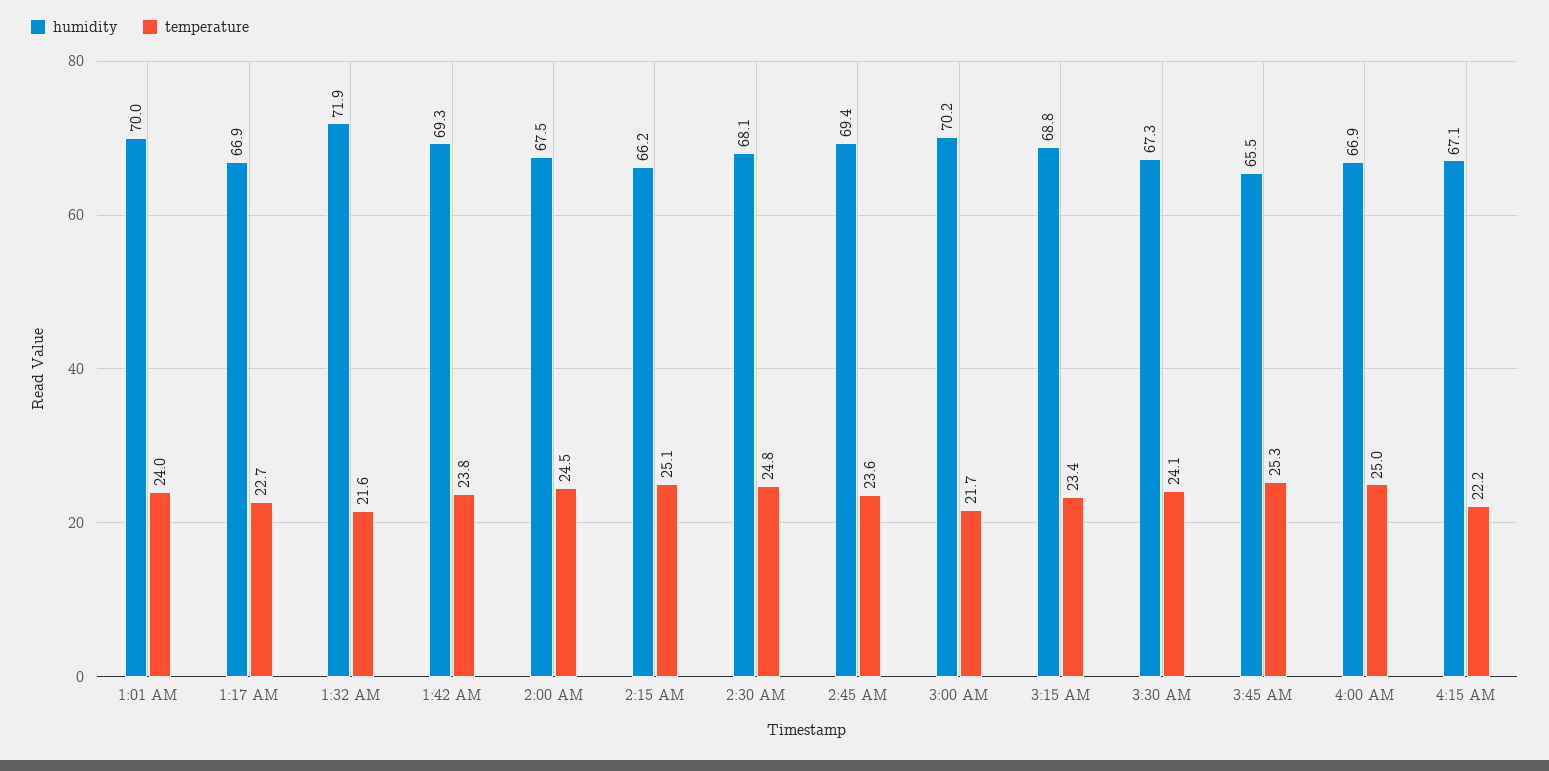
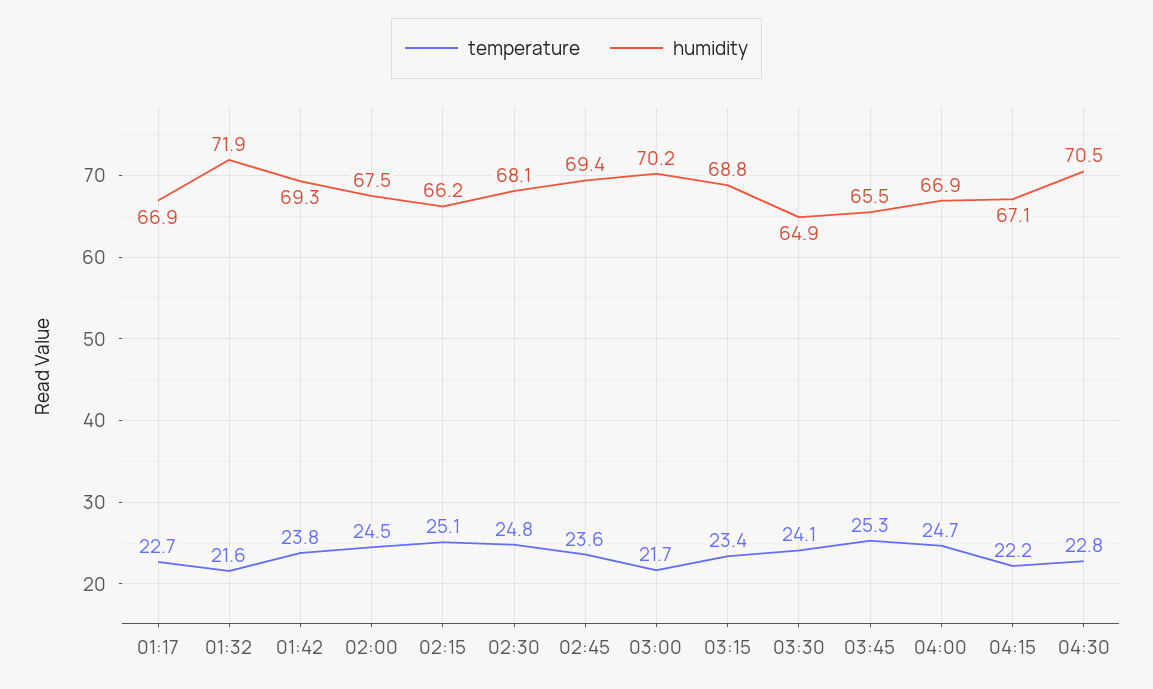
humidity, 1:01 AM: 70 -> none
temperature, 1:01 AM: 24 -> none
humidity, 3:30 AM: 67.3 -> 64.9
temperature, 4:00 AM: 25 -> 24.7
temperature, 04:30: none -> 22.8
humidity, 04:30: none -> 70.5

